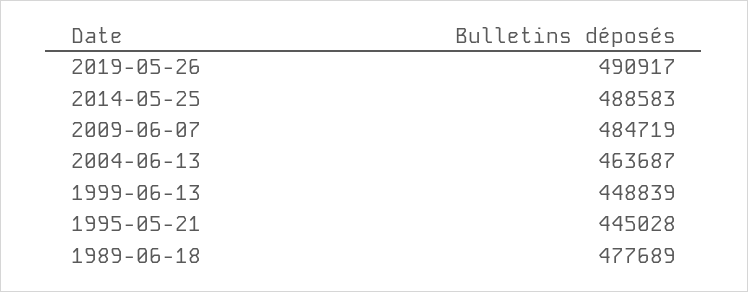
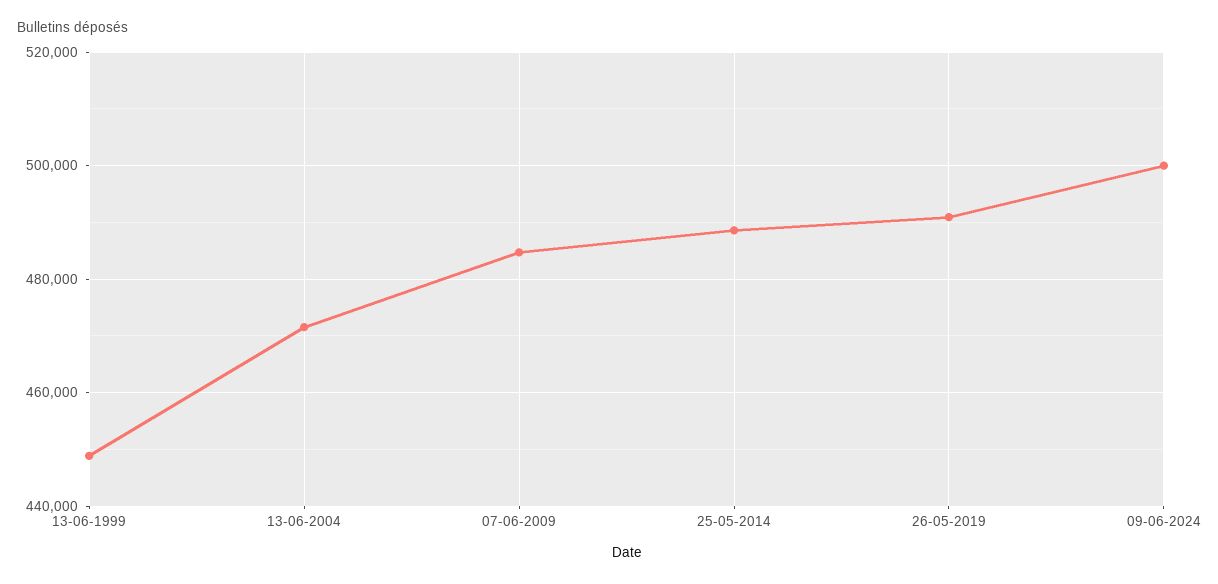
2004-06-13: 463687 -> 472000
1995-05-21: 445028 -> none
1989-06-18: 477689 -> none
09-06-2024: none -> 500000

